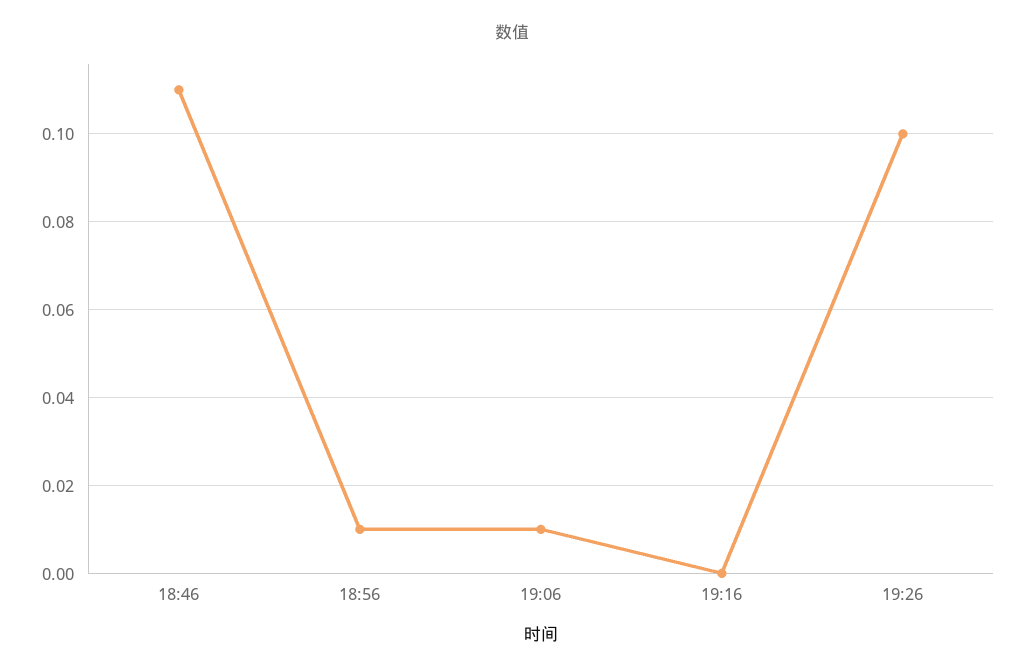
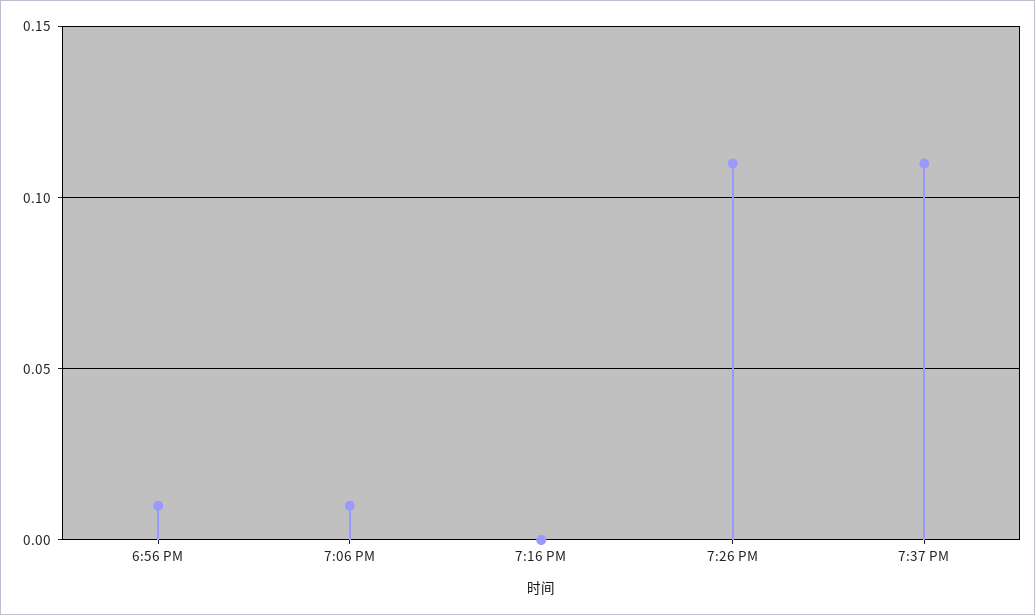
18:46: 0.11 -> none
19:26: 0.1 -> 0.11
7:37 PM: none -> 0.11

